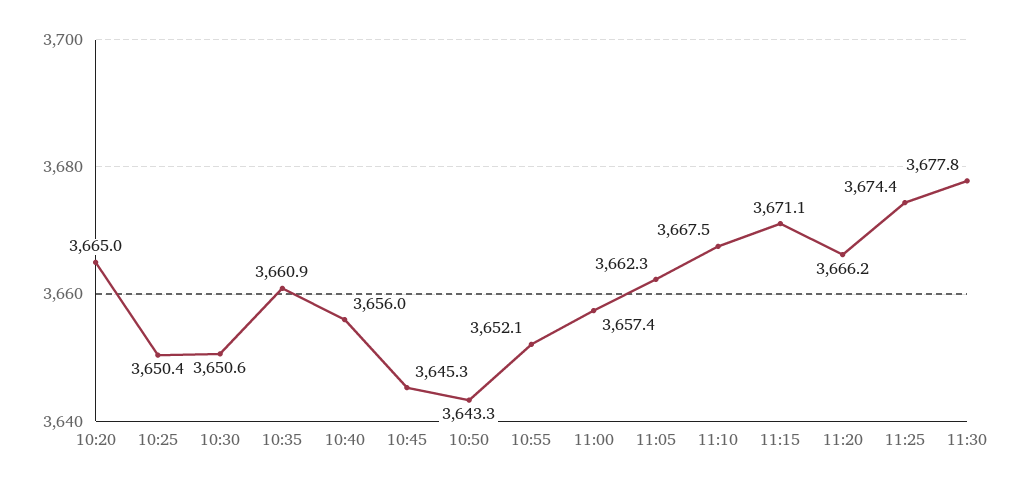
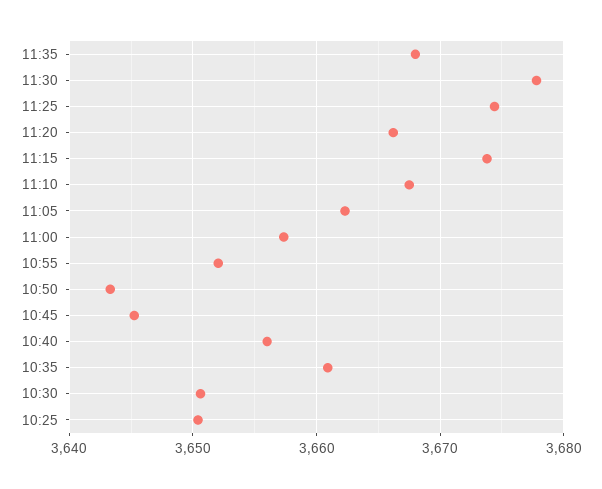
10:20: 3665 -> none
11:15: 3671.1 -> 3674
11:35: none -> 3668

